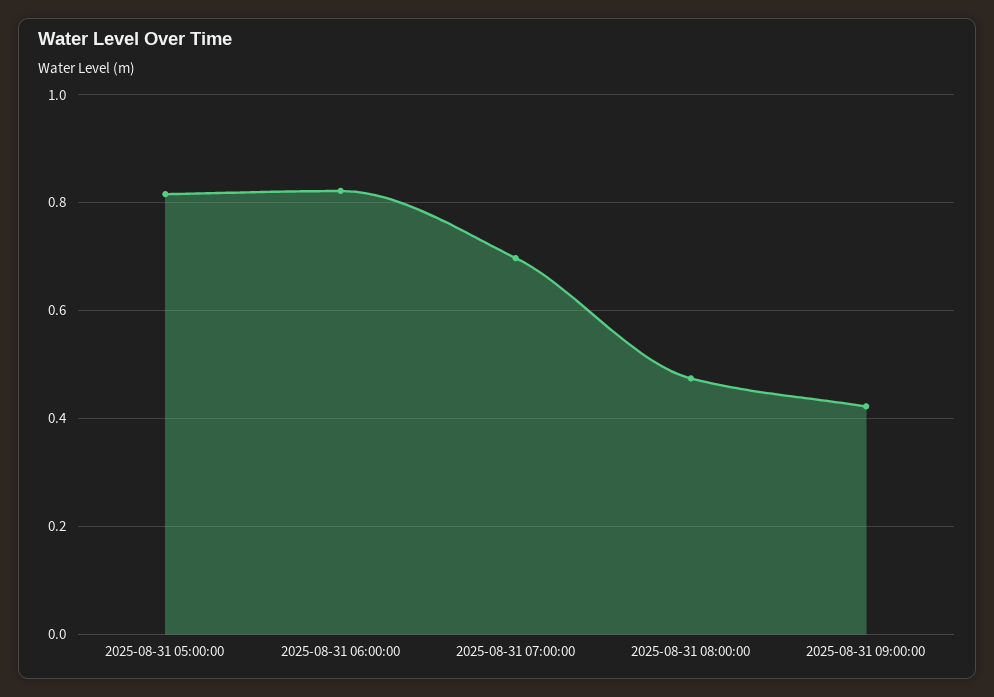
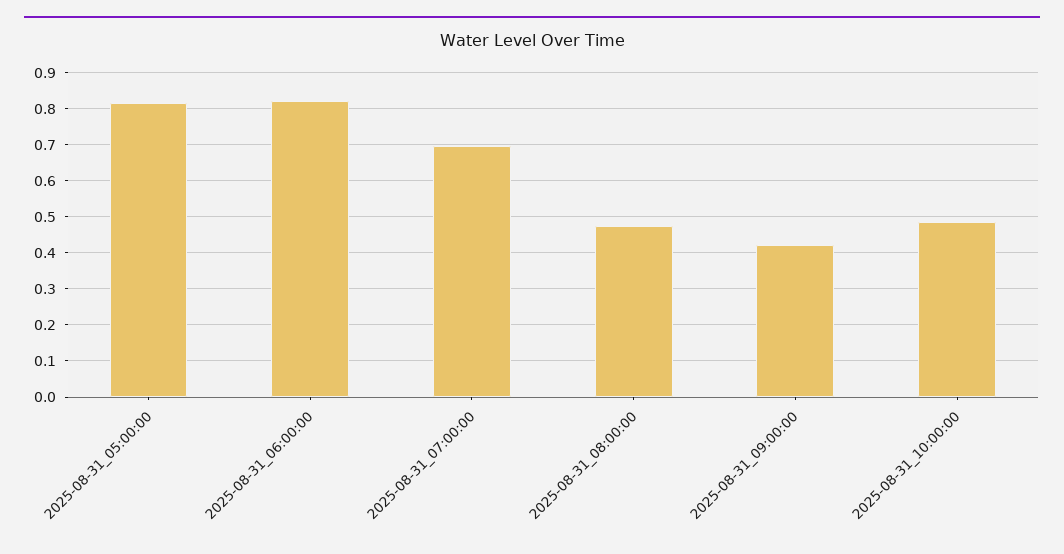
2025-08-31_10:00:00: none -> 0.48

